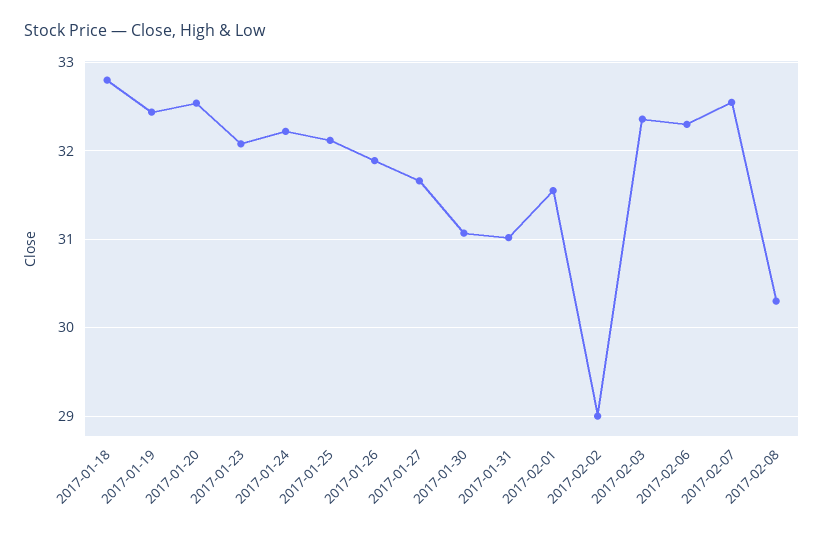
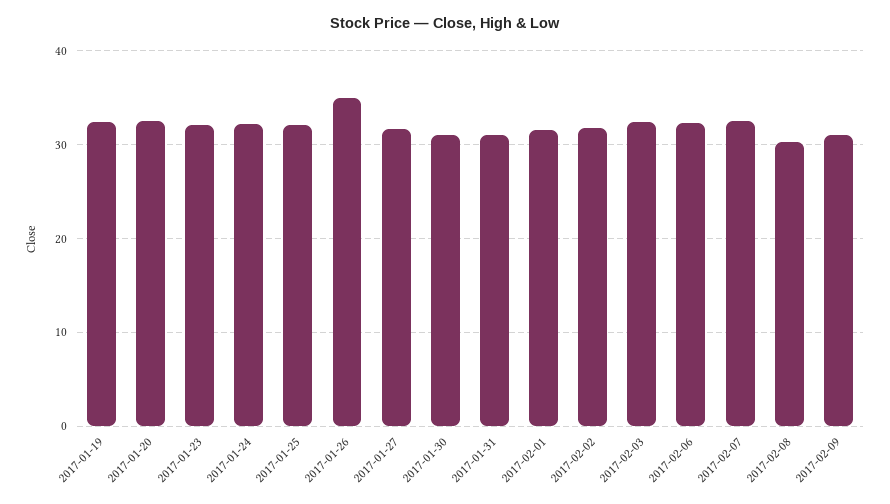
2017-01-18: 32.8 -> none
2017-01-26: 31.9 -> 35
2017-02-02: 29 -> 32
2017-02-09: none -> 31

